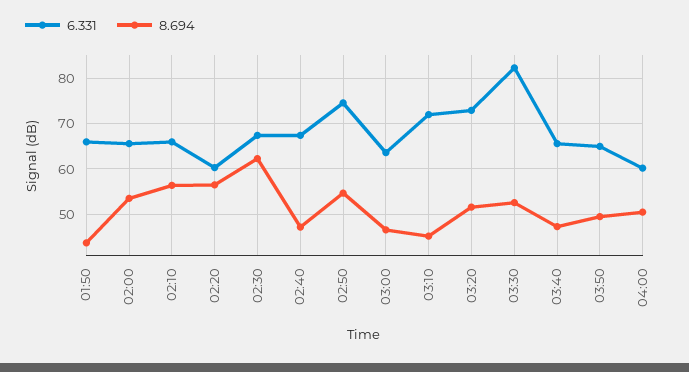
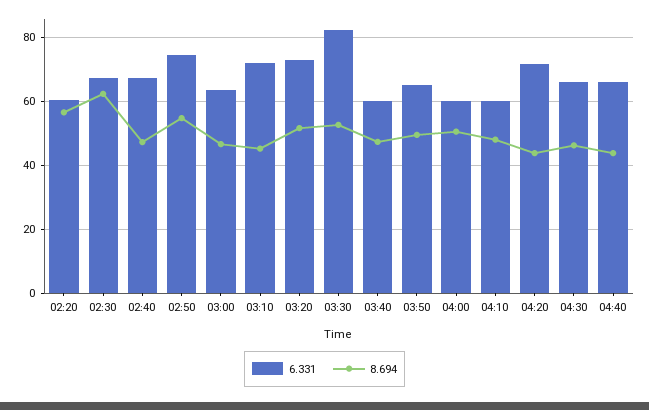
6.331, 01:50: 66 -> none
8.694, 01:50: 44 -> none
6.331, 02:00: 66 -> none
8.694, 02:00: 54 -> none
6.331, 02:10: 66 -> none
8.694, 02:10: 56 -> none
6.331, 03:40: 66 -> 60
6.331, 04:10: none -> 60
8.694, 04:10: none -> 48
6.331, 04:20: none -> 72
8.694, 04:20: none -> 44
6.331, 04:30: none -> 66
8.694, 04:30: none -> 46
6.331, 04:40: none -> 66
8.694, 04:40: none -> 44

